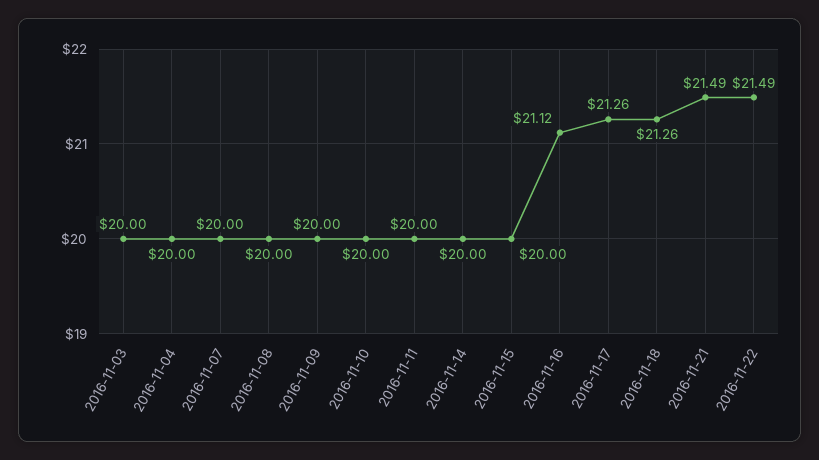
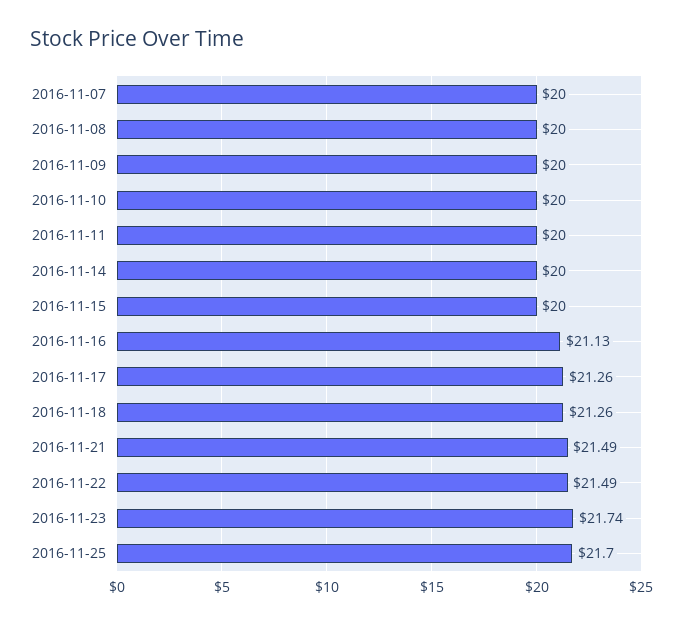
2016-11-03: 20 -> none
2016-11-04: 20 -> none
2016-11-16: 21.12 -> 21.13
2016-11-23: none -> 21.74
2016-11-25: none -> 21.7

